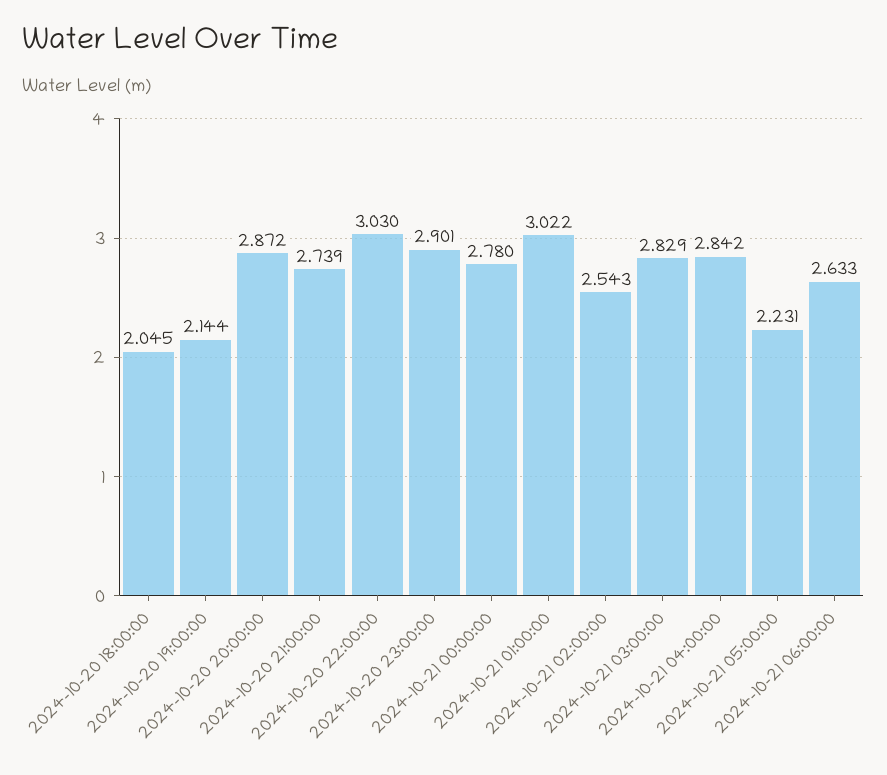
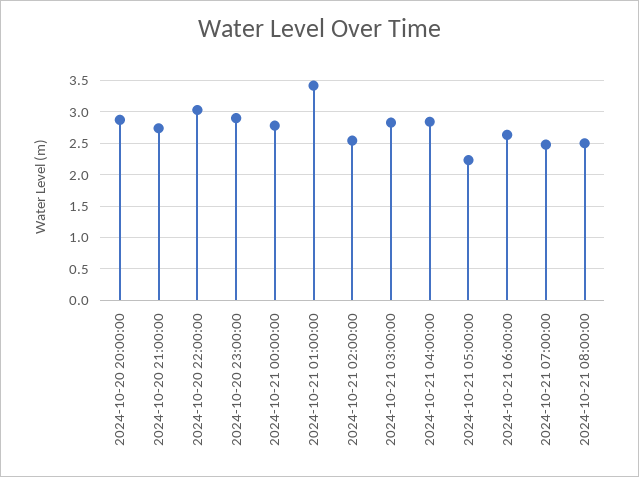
2024-10-20 18:00:00: 2.045 -> none
2024-10-20 19:00:00: 2.144 -> none
2024-10-21 01:00:00: 3.022 -> 3.4
2024-10-21 07:00:00: none -> 2.5
2024-10-21 08:00:00: none -> 2.5

